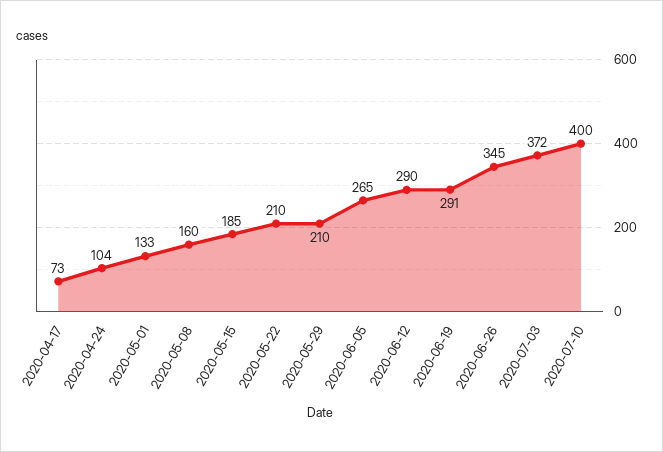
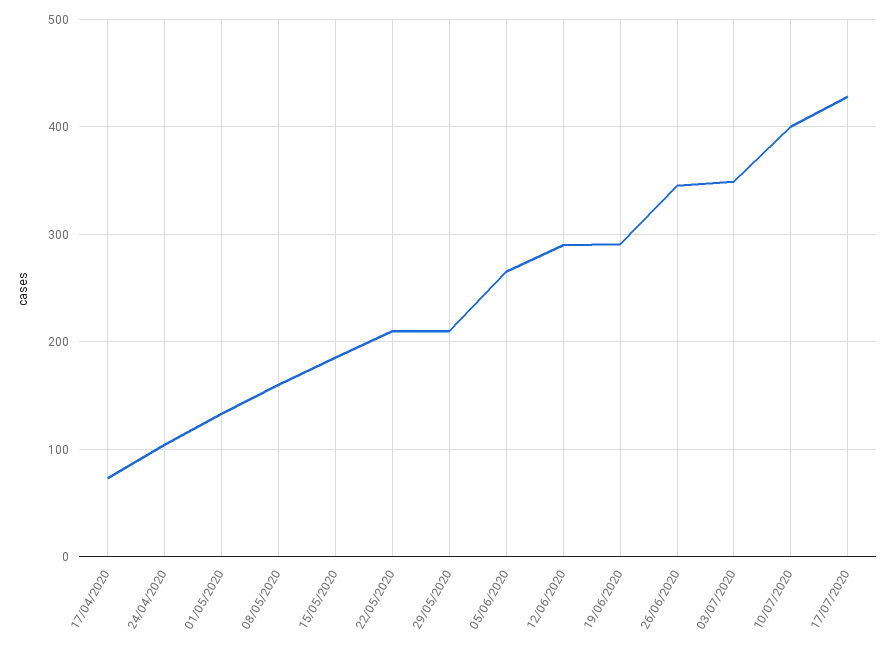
2020-07-03: 372 -> 350
17/07/2020: none -> 430

